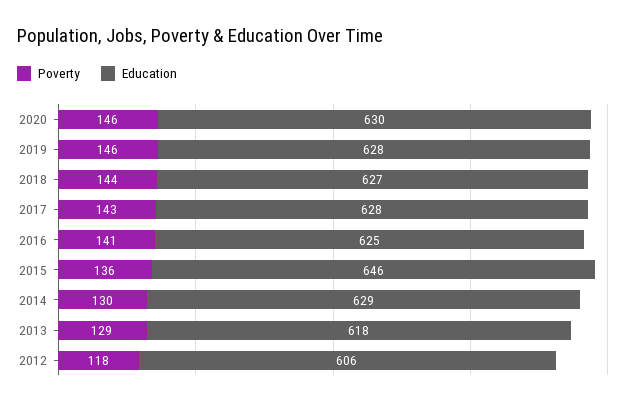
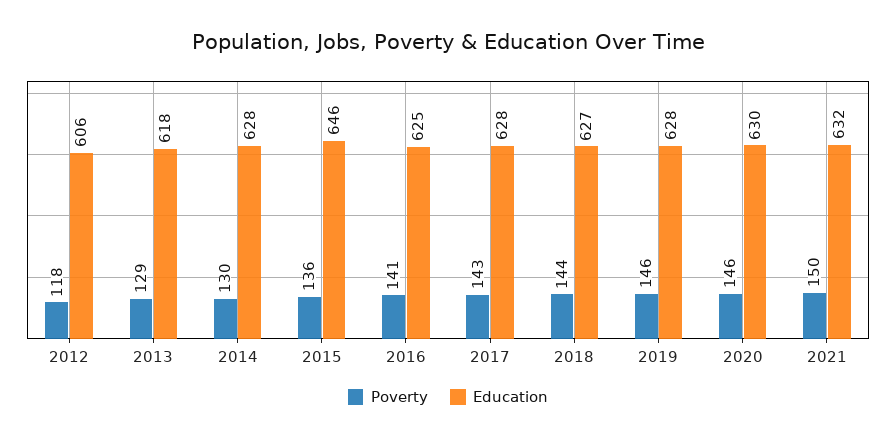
Education, 2014: 629 -> 628
Poverty, 2021: none -> 150
Education, 2021: none -> 632

